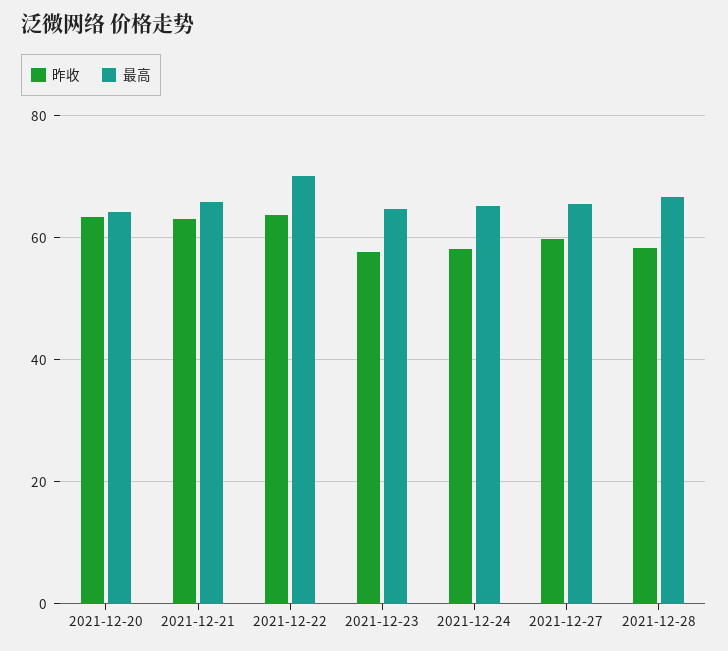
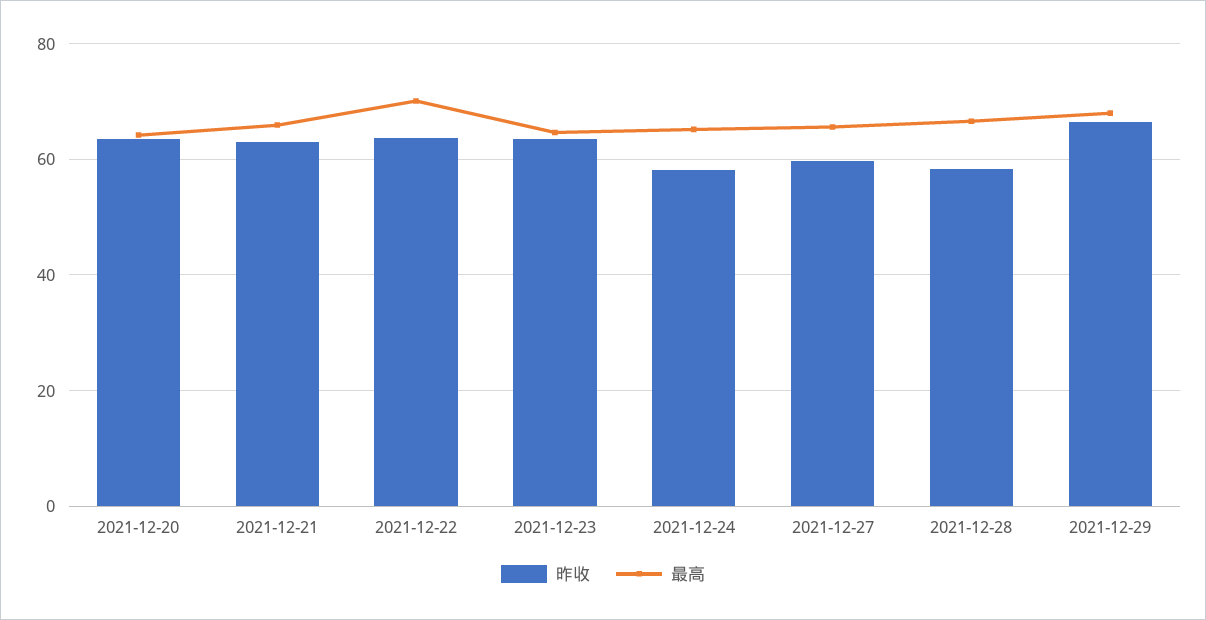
昨收, 2021-12-23: 58 -> 64
昨收, 2021-12-29: none -> 66
最高, 2021-12-29: none -> 68

